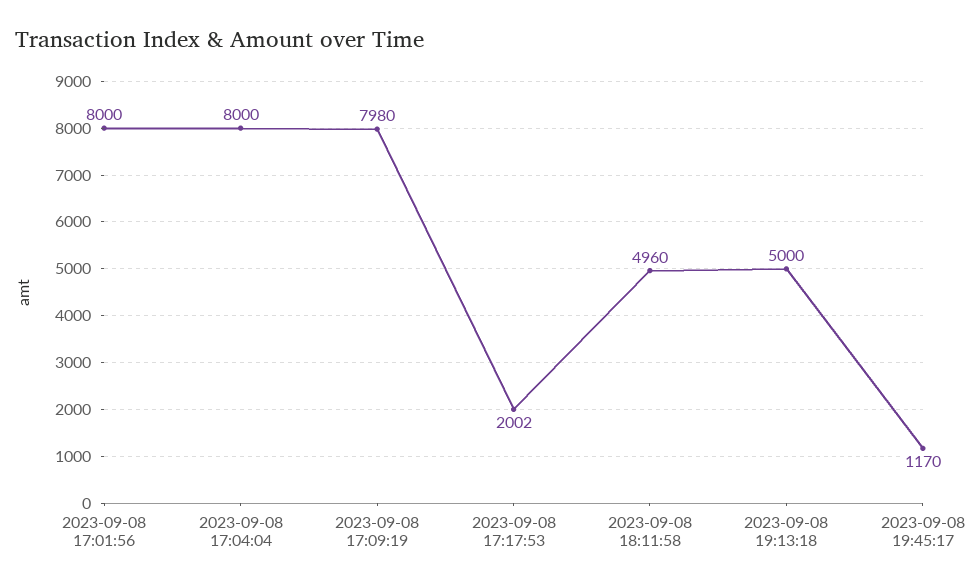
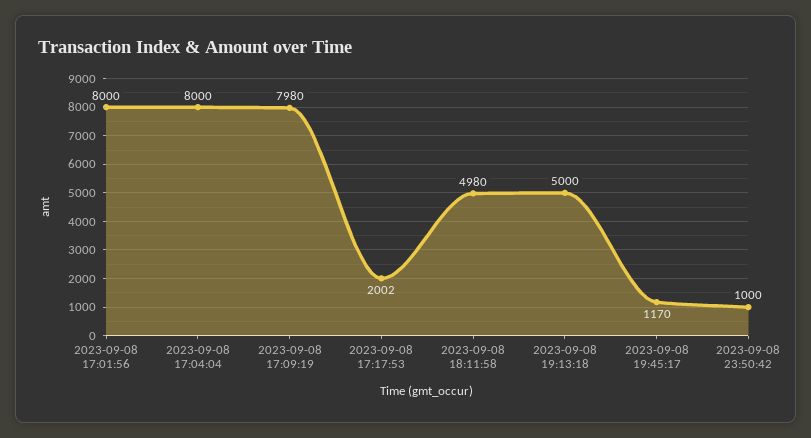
2023-09-08 18:11:58: 4960 -> 4980
2023-09-08 23:50:42: none -> 1000

